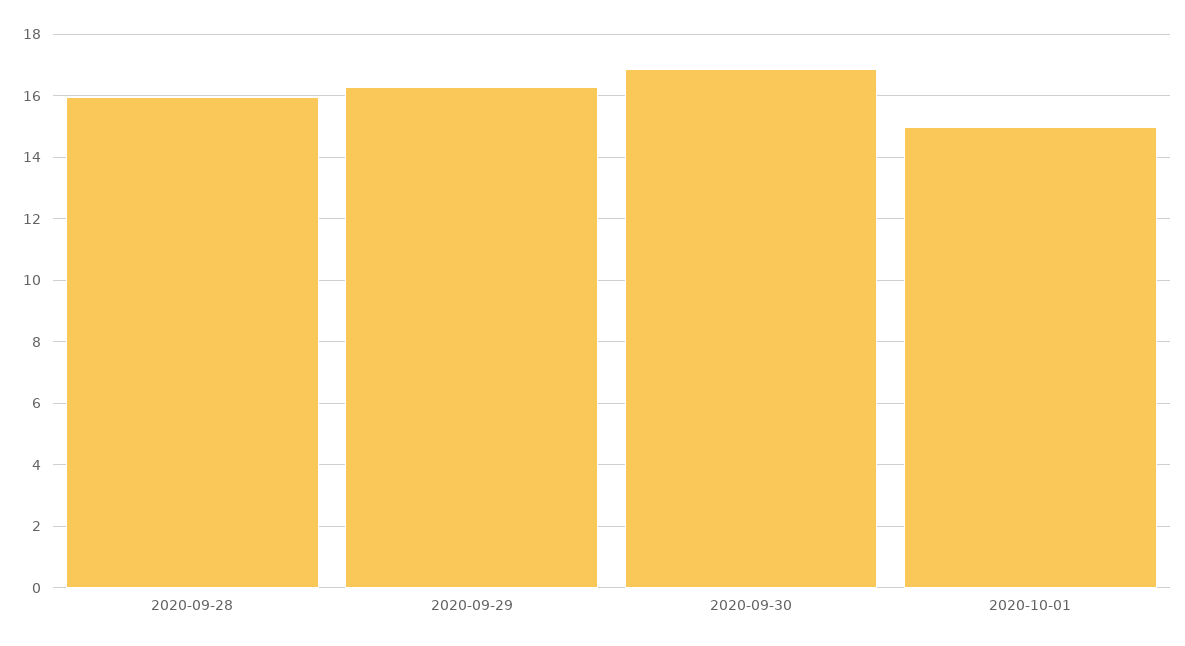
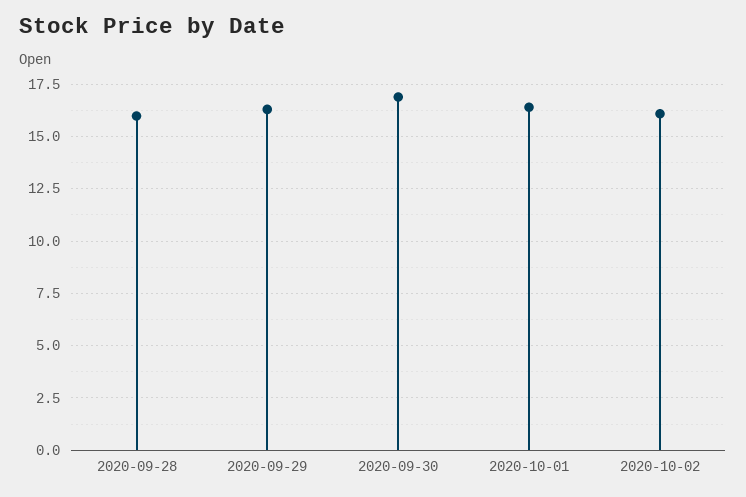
2020-10-01: 15 -> 16.5
2020-10-02: none -> 16

